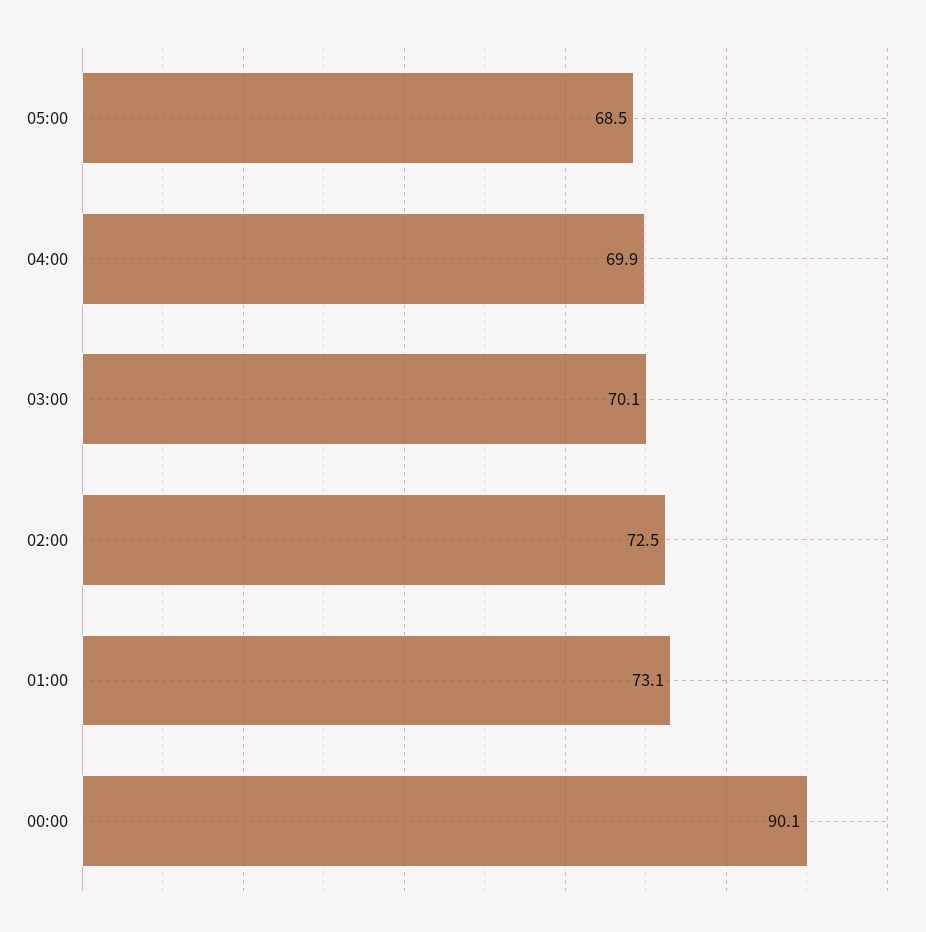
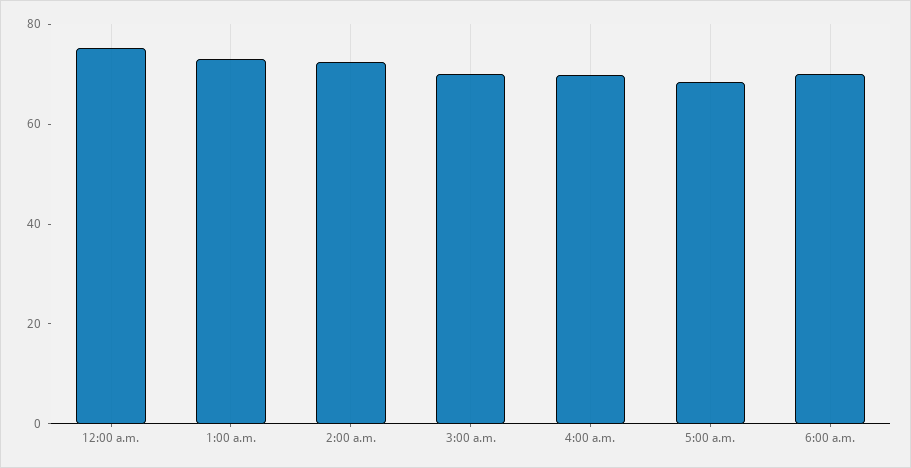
00:00: 90.1 -> 75
6:00 a.m.: none -> 70

